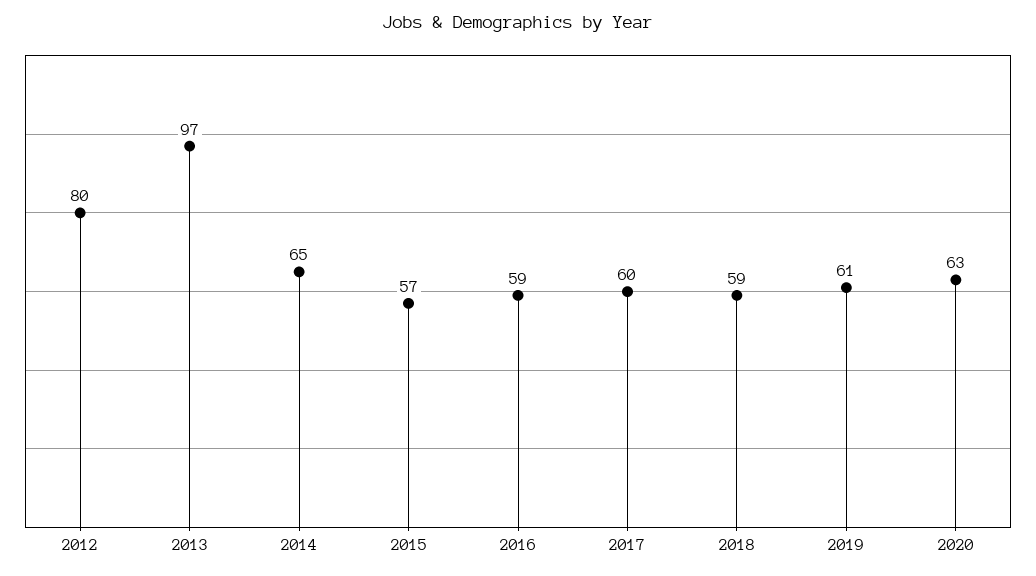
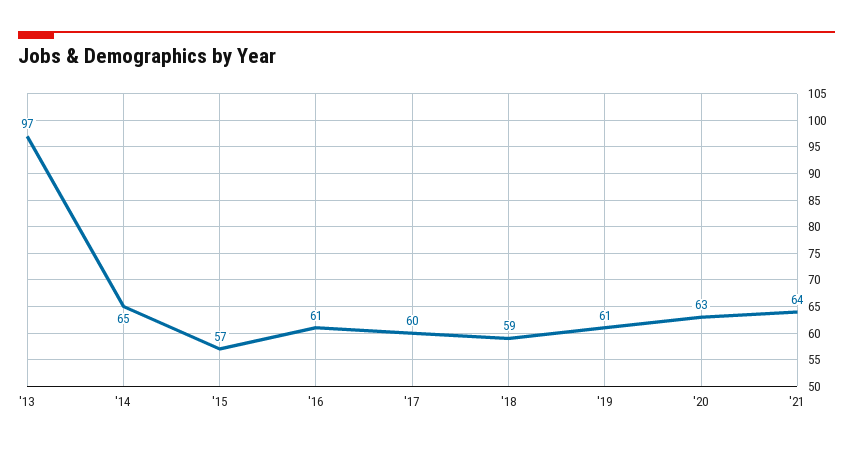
2012: 80 -> none
2016: 59 -> 61
'21: none -> 64

